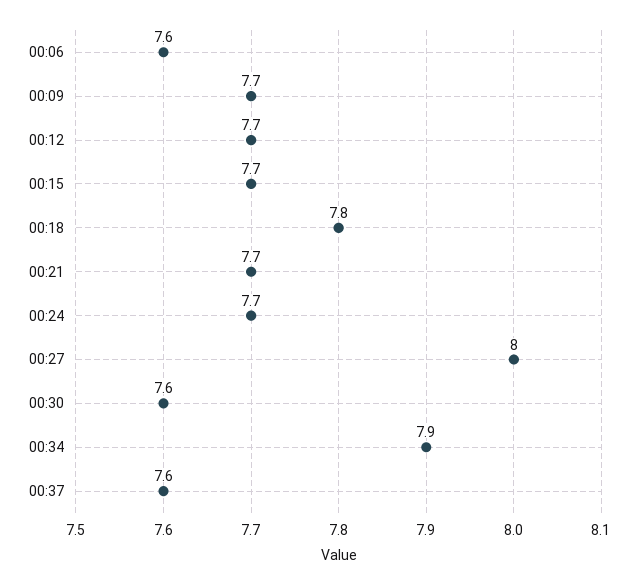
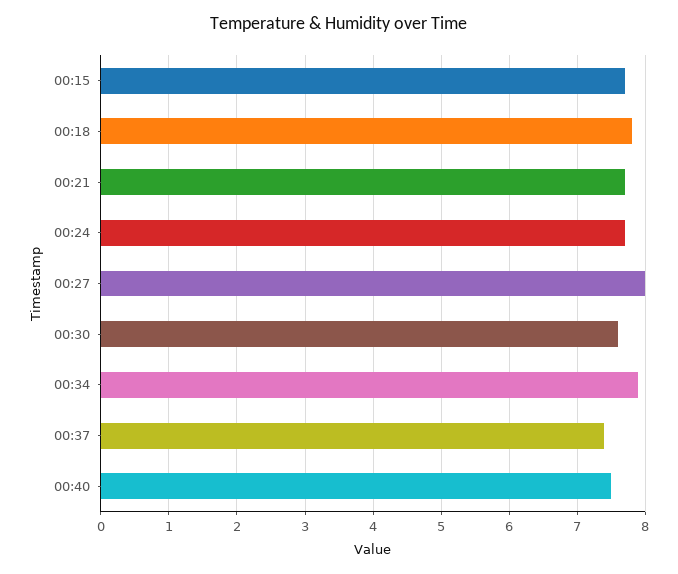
00:06: 7.6 -> none
00:09: 7.7 -> none
00:12: 7.7 -> none
00:37: 7.6 -> 7.4
00:40: none -> 7.5

